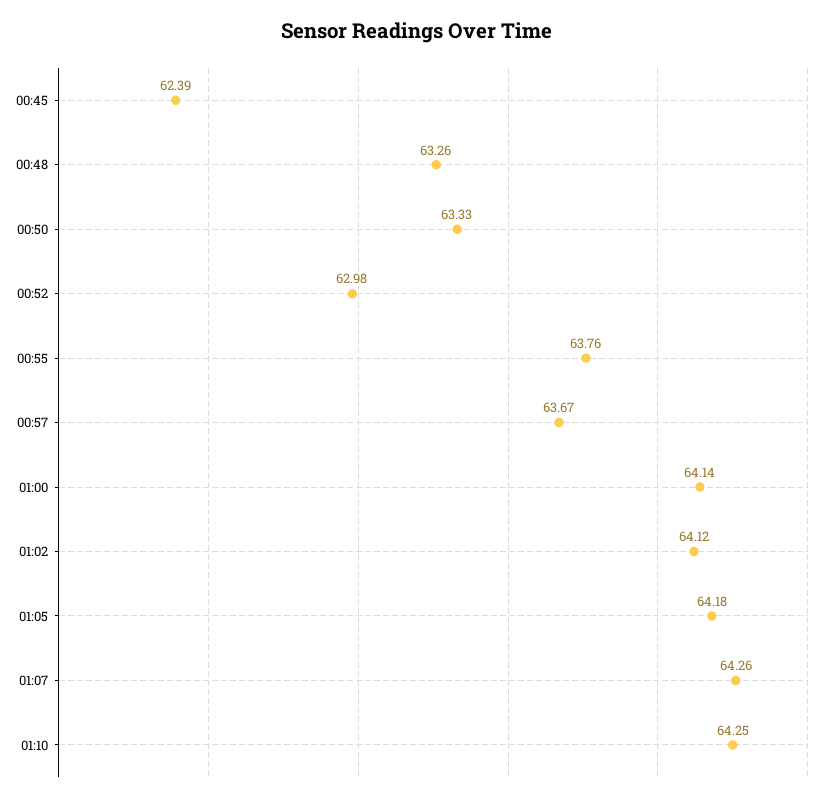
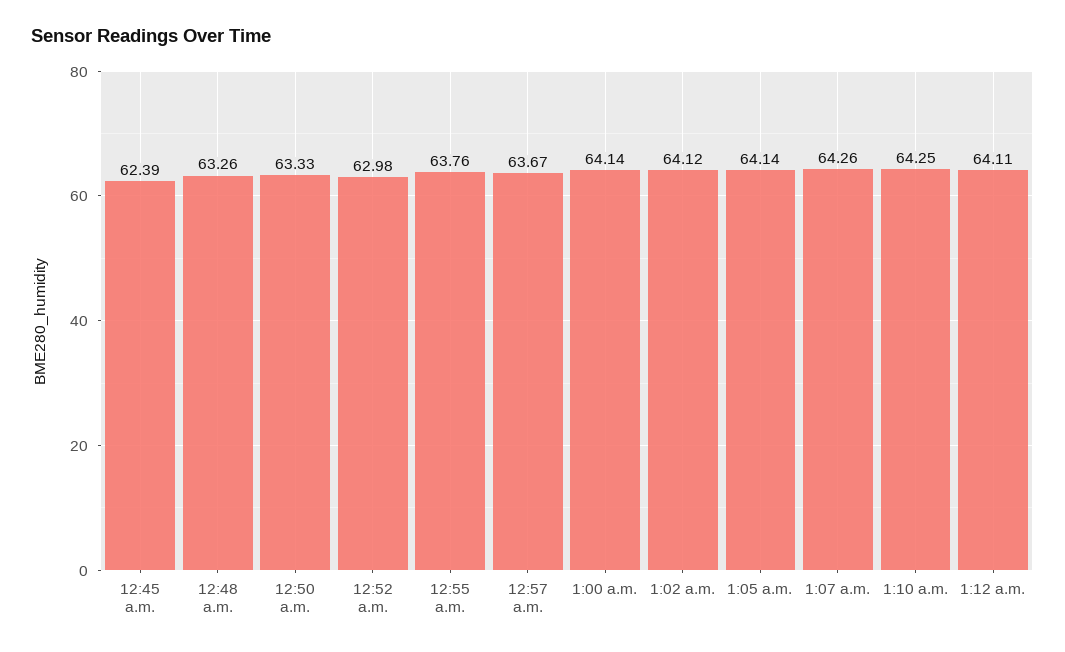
01:05: 64.18 -> 64.14
1:12 a.m.: none -> 64.11

